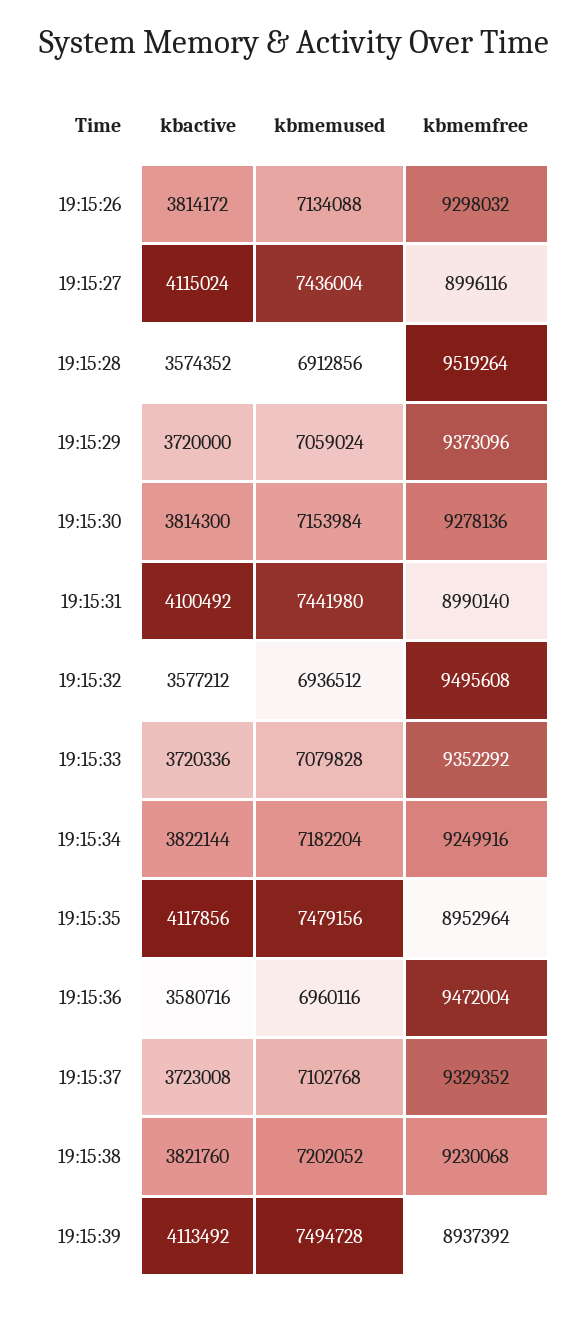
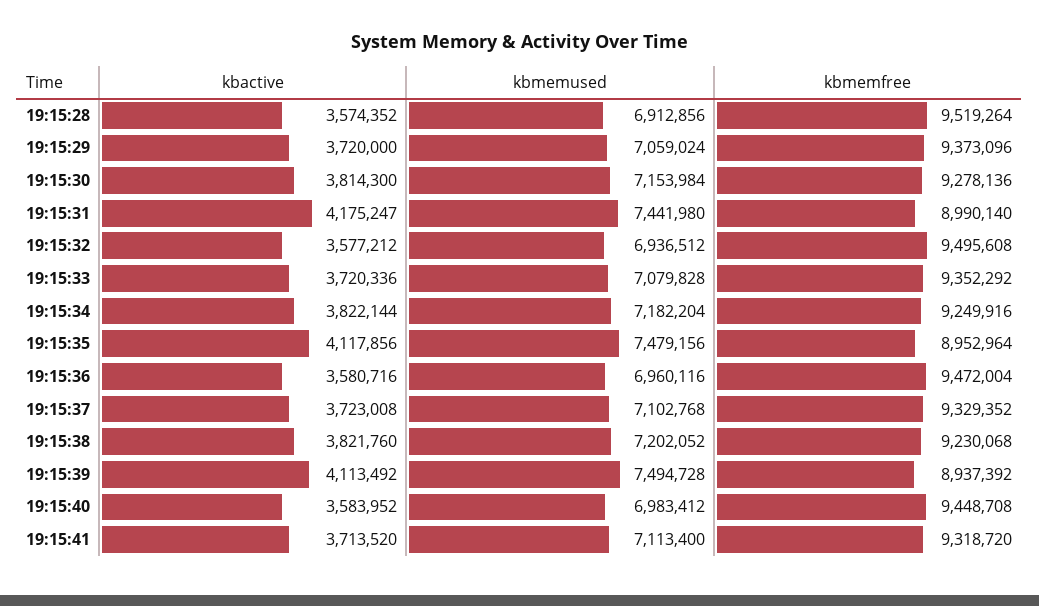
kbactive, 19:15:26: 3814172 -> none
kbmemused, 19:15:26: 7134088 -> none
kbmemfree, 19:15:26: 9298032 -> none
kbactive, 19:15:27: 4115024 -> none
kbmemused, 19:15:27: 7436004 -> none
kbmemfree, 19:15:27: 8996116 -> none
kbactive, 19:15:31: 4100492 -> 4175247
kbactive, 19:15:40: none -> 3583952
kbmemused, 19:15:40: none -> 6983412
kbmemfree, 19:15:40: none -> 9448708
kbactive, 19:15:41: none -> 3713520
kbmemused, 19:15:41: none -> 7113400
kbmemfree, 19:15:41: none -> 9318720

